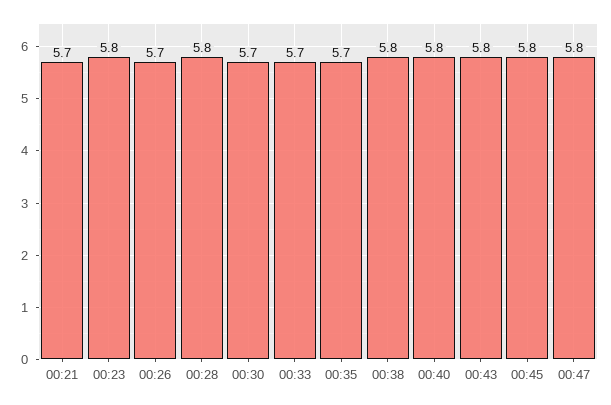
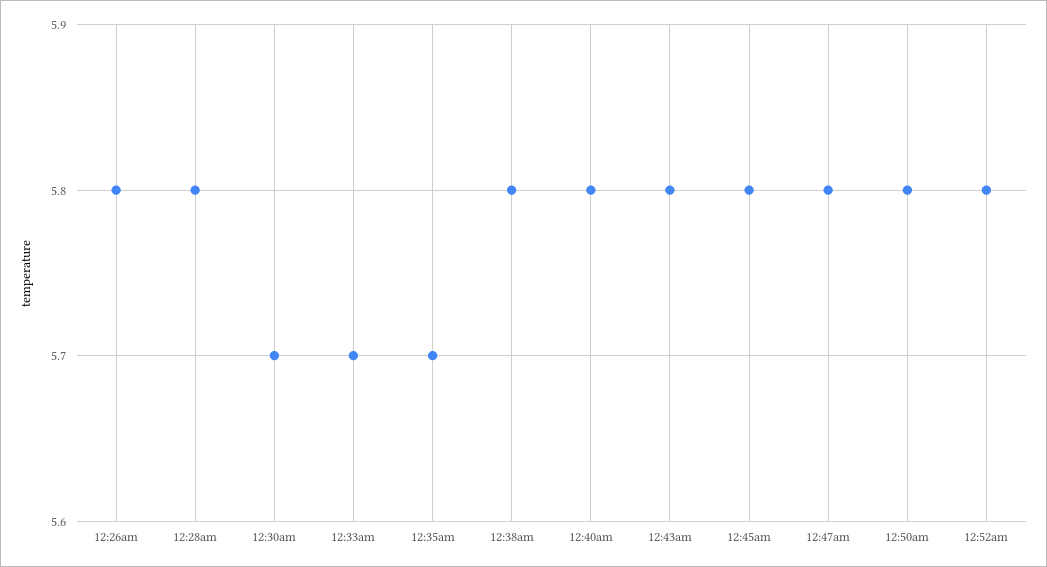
00:21: 5.7 -> none
00:23: 5.8 -> none
00:26: 5.7 -> 5.8
12:50am: none -> 5.8
12:52am: none -> 5.8

